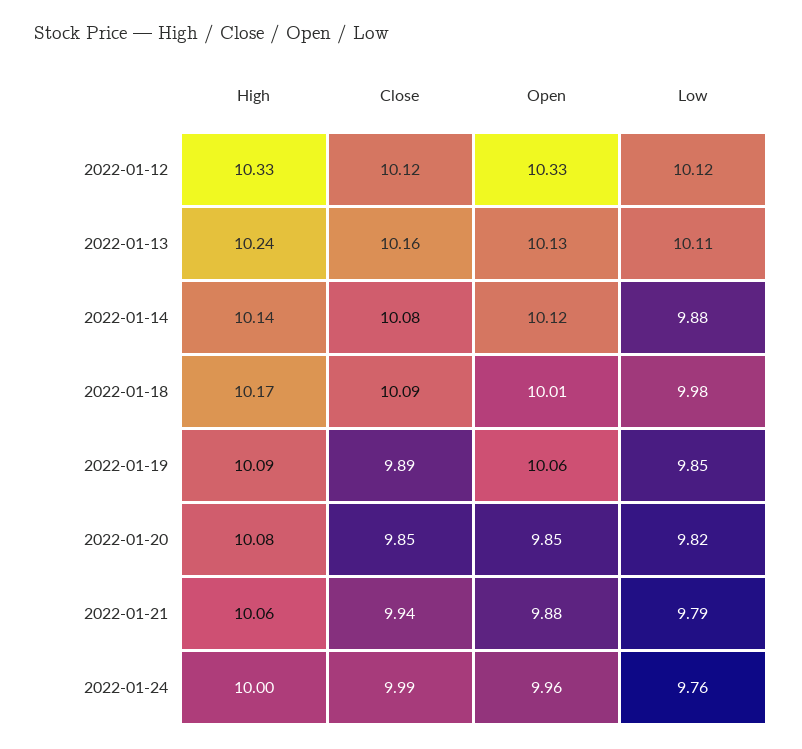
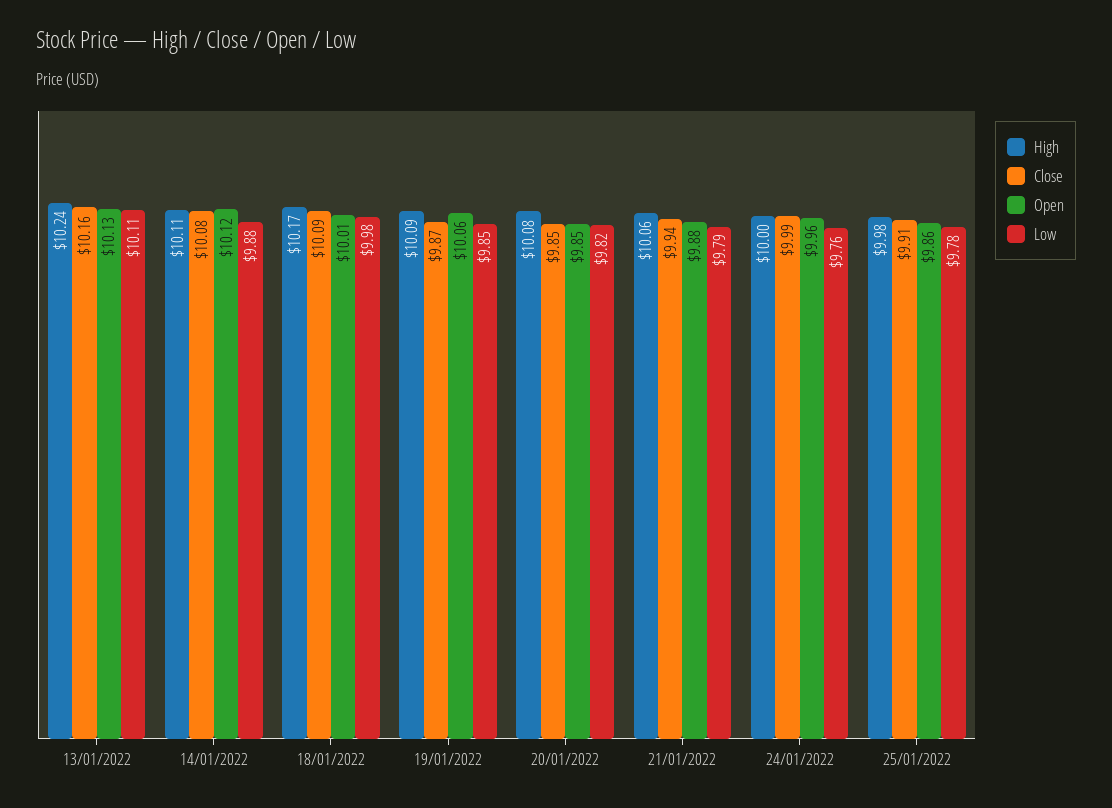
High, 2022-01-12: 10.33 -> none
Close, 2022-01-12: 10.12 -> none
Open, 2022-01-12: 10.33 -> none
Low, 2022-01-12: 10.12 -> none
High, 2022-01-14: 10.14 -> 10.11
Close, 2022-01-19: 9.89 -> 9.87
High, 25/01/2022: none -> 9.98
Close, 25/01/2022: none -> 9.91
Open, 25/01/2022: none -> 9.86
Low, 25/01/2022: none -> 9.78

